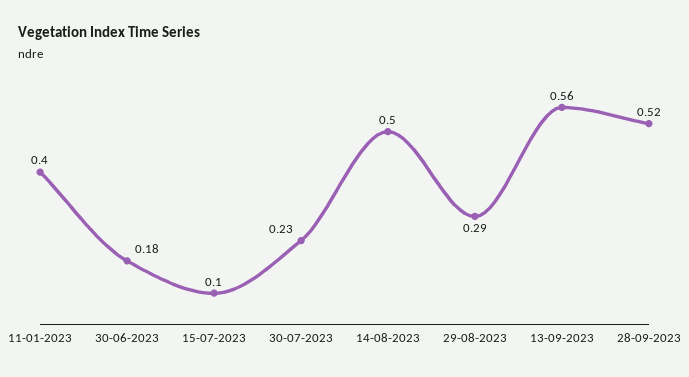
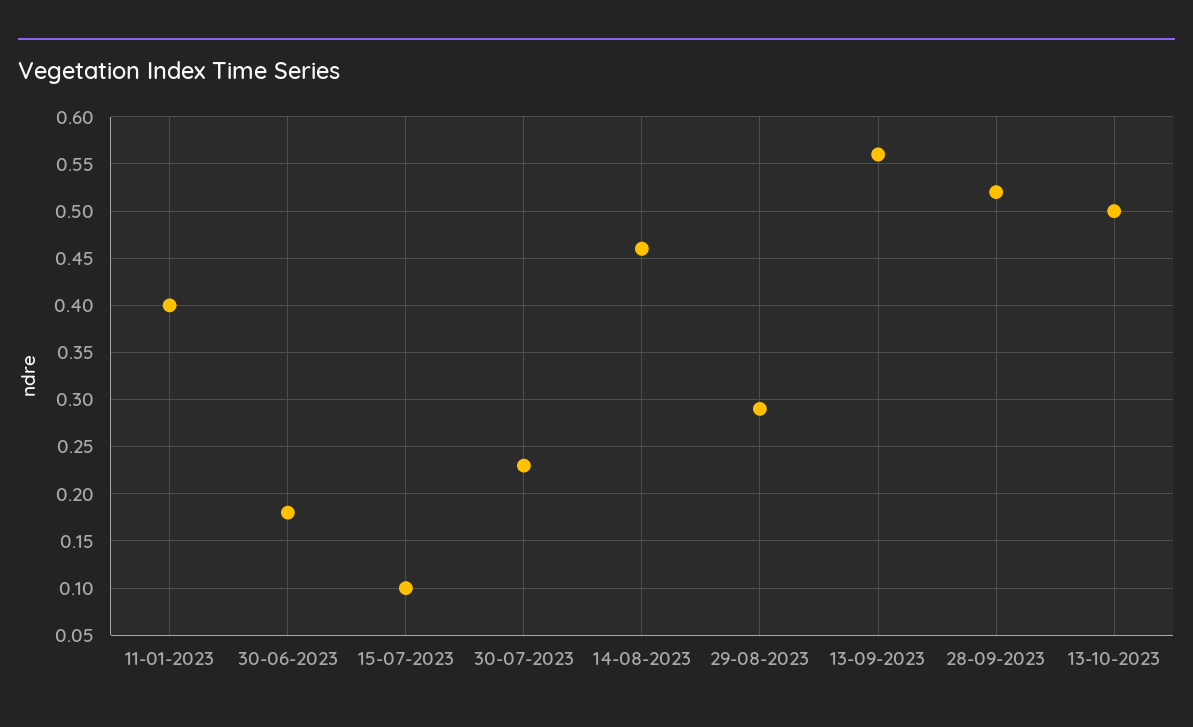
14-08-2023: 0.5 -> 0.46
13-10-2023: none -> 0.5

